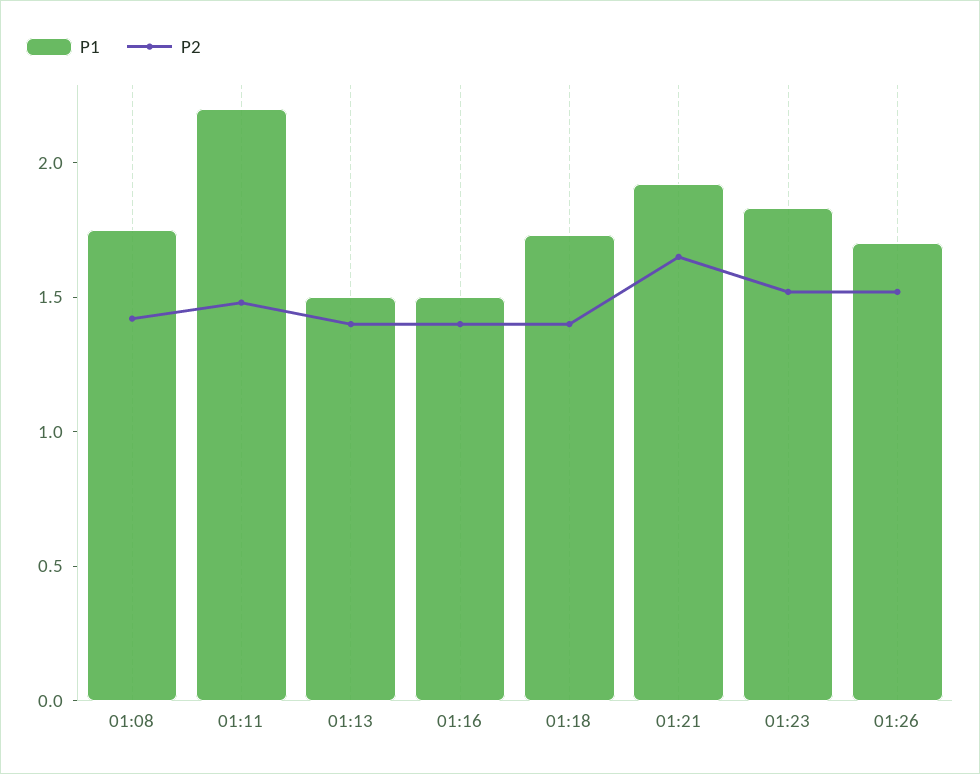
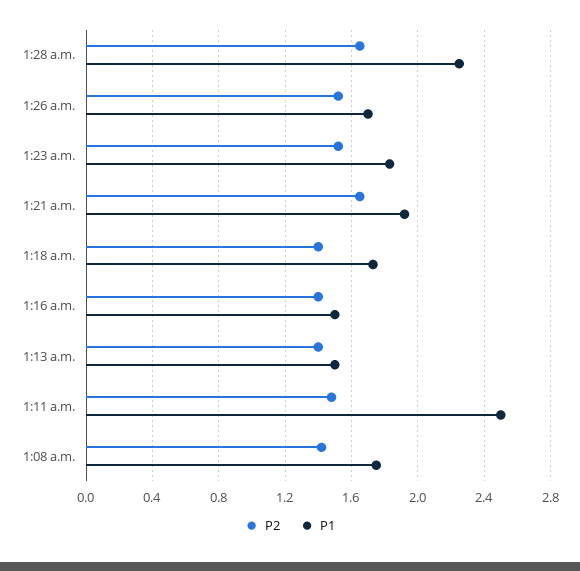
P1, 01:11: 2.2 -> 2.5
P2, 1:28 a.m.: none -> 1.65
P1, 1:28 a.m.: none -> 2.25

